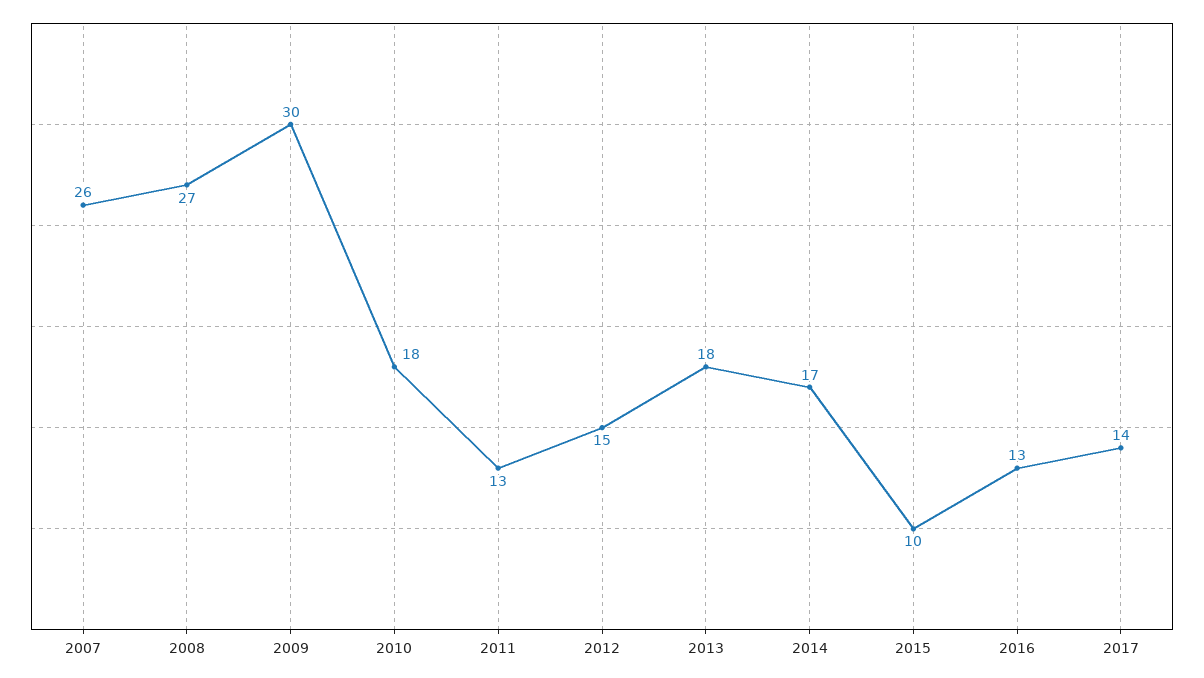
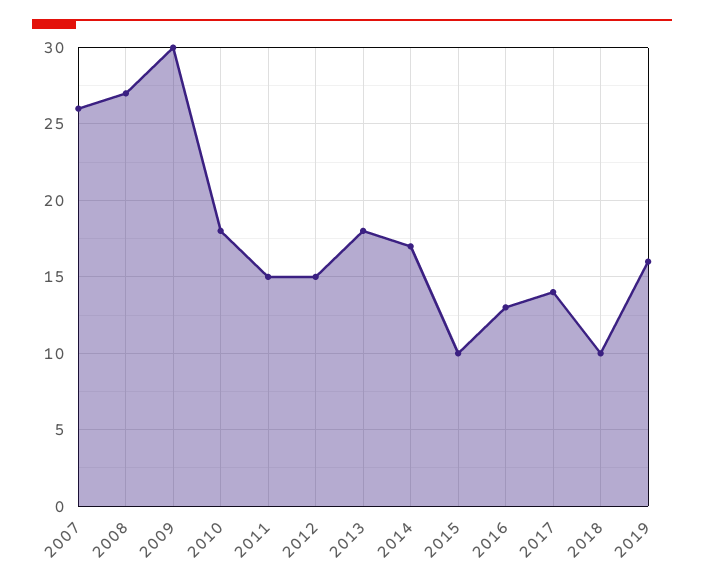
2011: 13 -> 15
2018: none -> 10
2019: none -> 16

